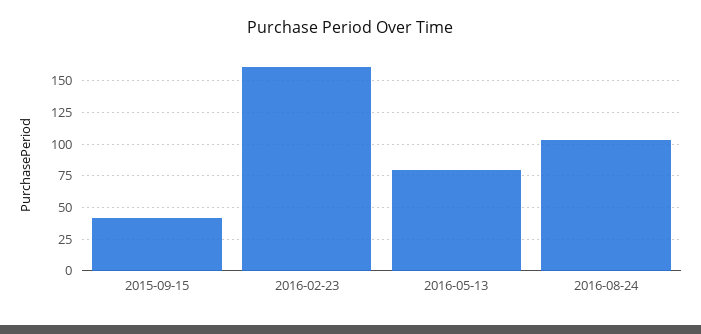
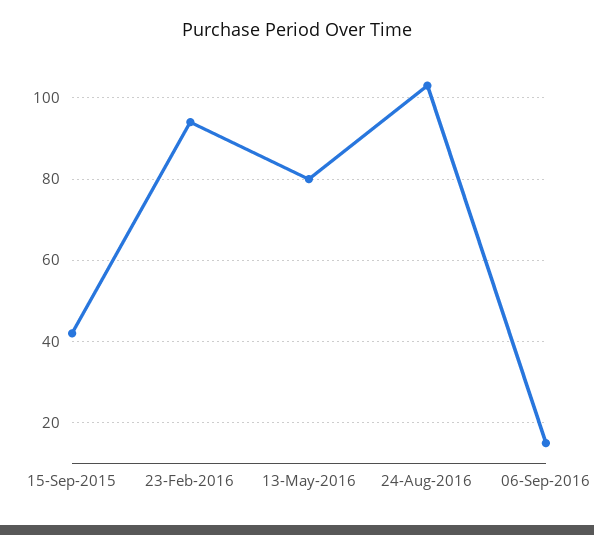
2016-02-23: 160 -> 95
06-Sep-2016: none -> 15

